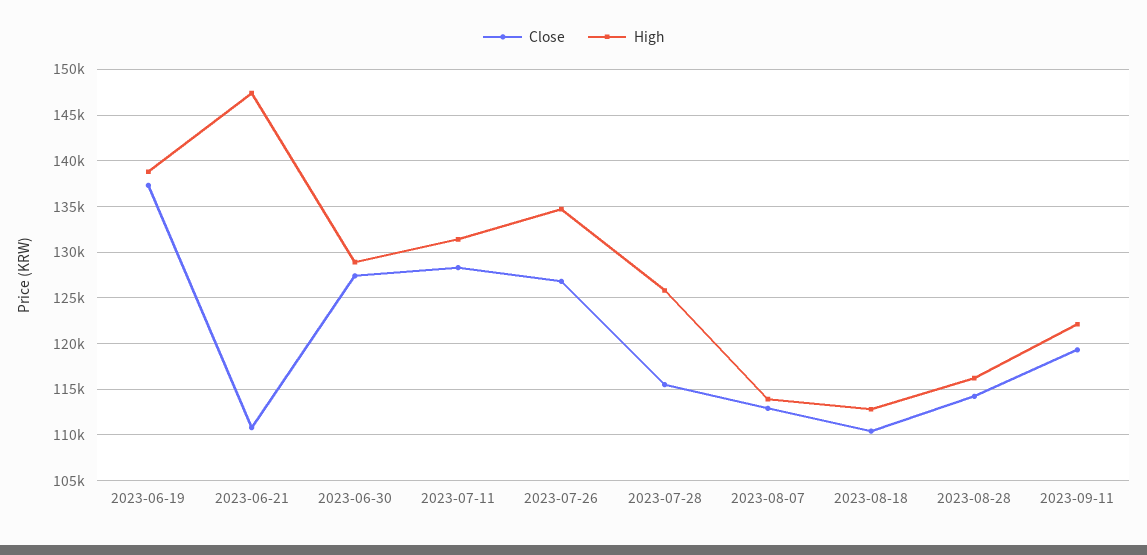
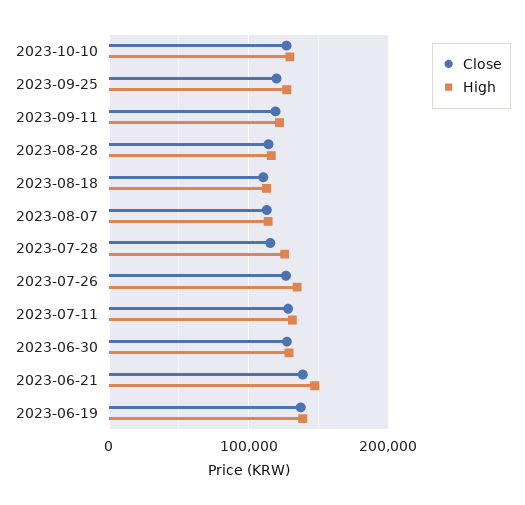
Close, 2023-06-21: 111000 -> 140000
Close, 2023-10-10: none -> 130000
High, 2023-10-10: none -> 130000
Close, 2023-09-25: none -> 120000
High, 2023-09-25: none -> 130000

